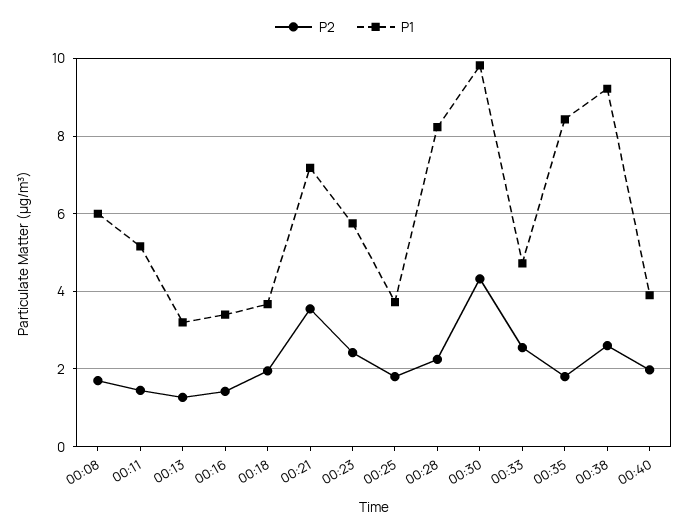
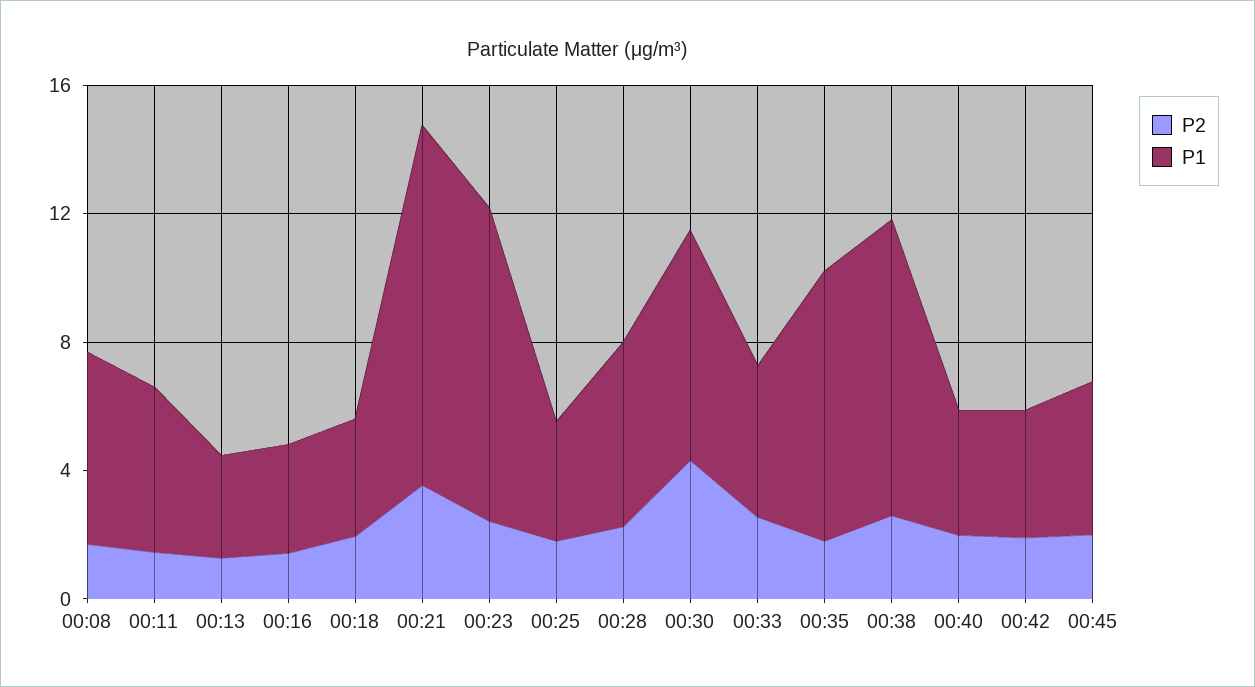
P1, 00:21: 7.2 -> 11
P1, 00:23: 5.8 -> 10
P1, 00:28: 8.2 -> 6
P1, 00:30: 9.8 -> 7
P2, 00:42: none -> 2
P1, 00:42: none -> 4
P2, 00:45: none -> 2
P1, 00:45: none -> 5

